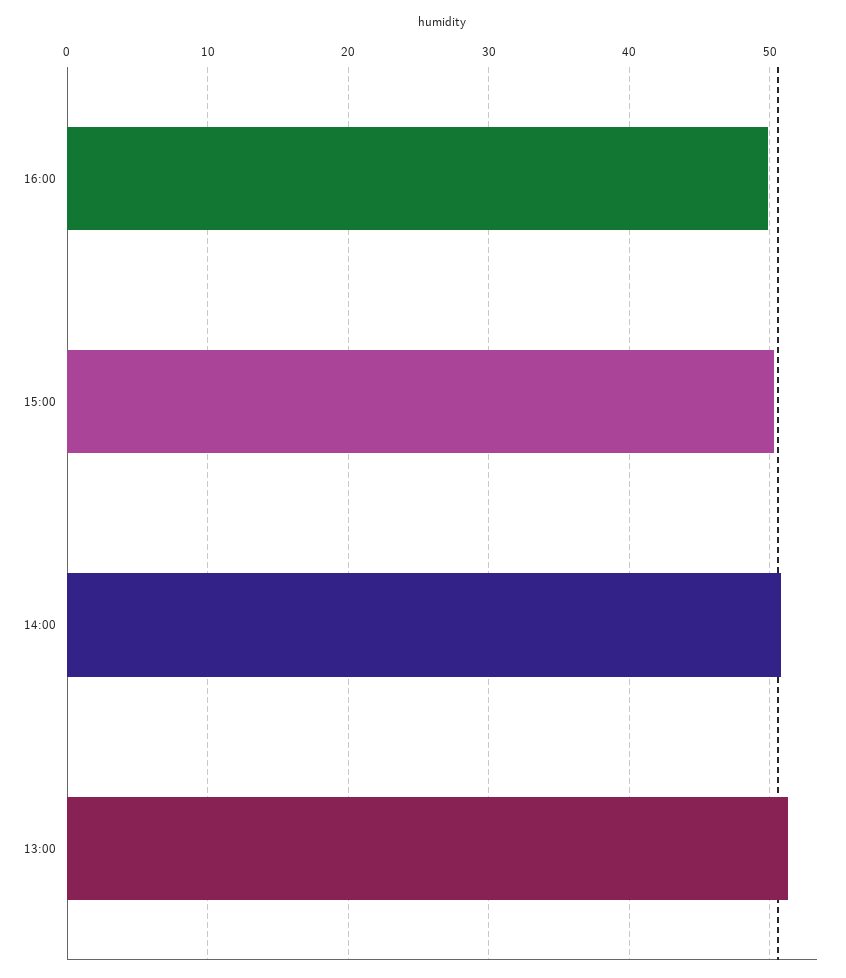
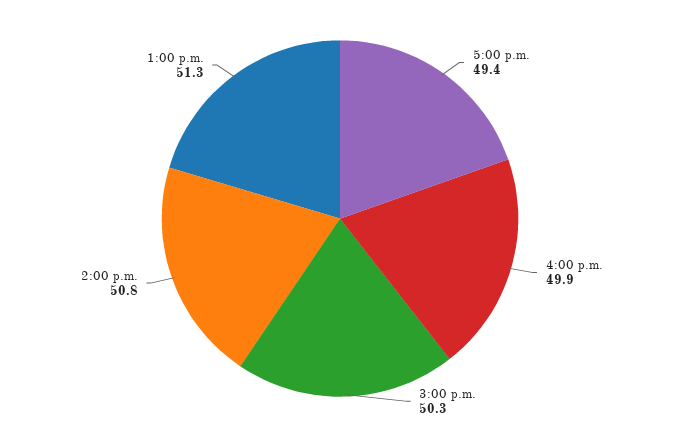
5:00 p.m.: none -> 49.4

